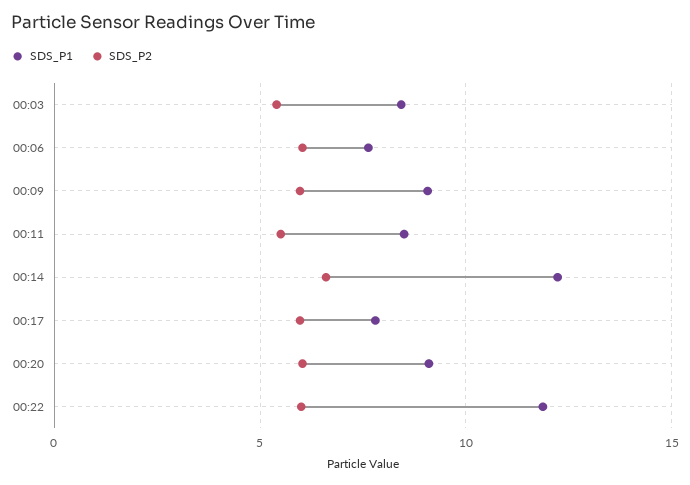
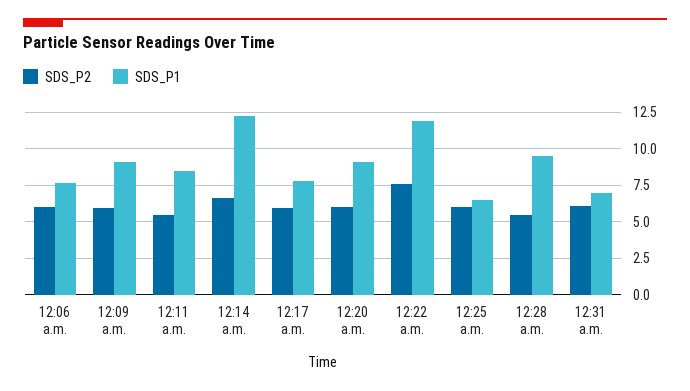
SDS_P1, 00:03: 8.5 -> none
SDS_P2, 00:03: 5.5 -> none
SDS_P2, 00:22: 6 -> 7.5
SDS_P2, 12:25 a.m.: none -> 6
SDS_P1, 12:25 a.m.: none -> 6.5
SDS_P2, 12:28 a.m.: none -> 5.5
SDS_P1, 12:28 a.m.: none -> 9.5
SDS_P2, 12:31 a.m.: none -> 6
SDS_P1, 12:31 a.m.: none -> 7

